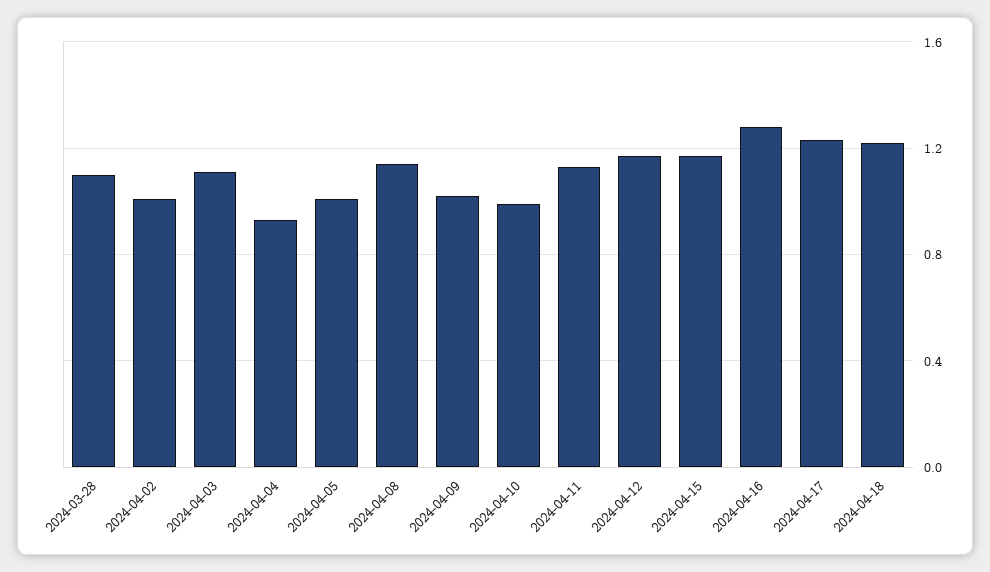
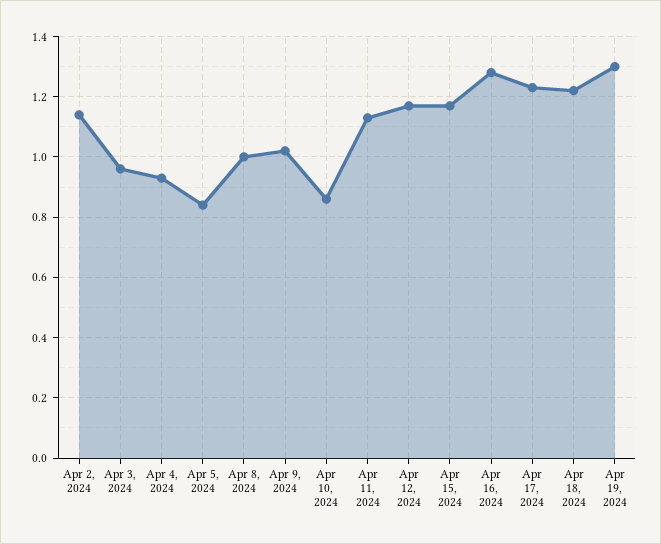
2024-03-28: 1.1 -> none
2024-04-02: 1 -> 1.15
2024-04-03: 1.1 -> 0.95
2024-04-05: 1 -> 0.85
2024-04-08: 1.15 -> 1
2024-04-10: 1 -> 0.85
Apr 19, 2024: none -> 1.3

